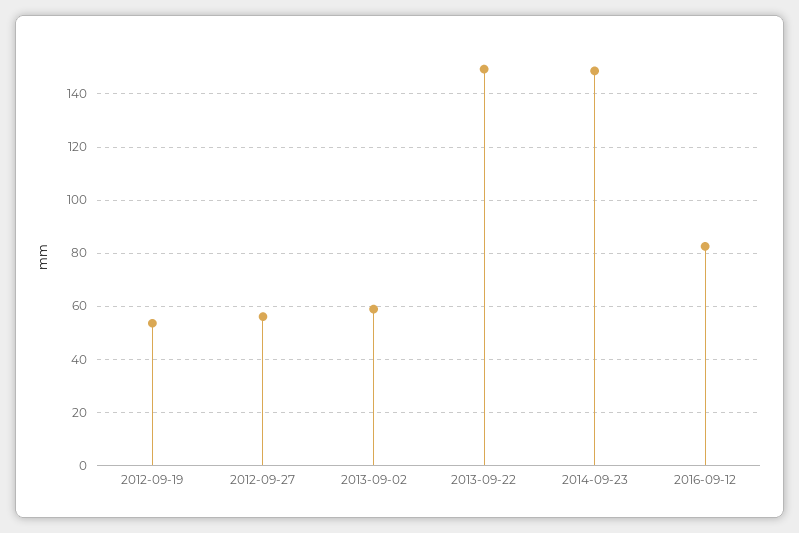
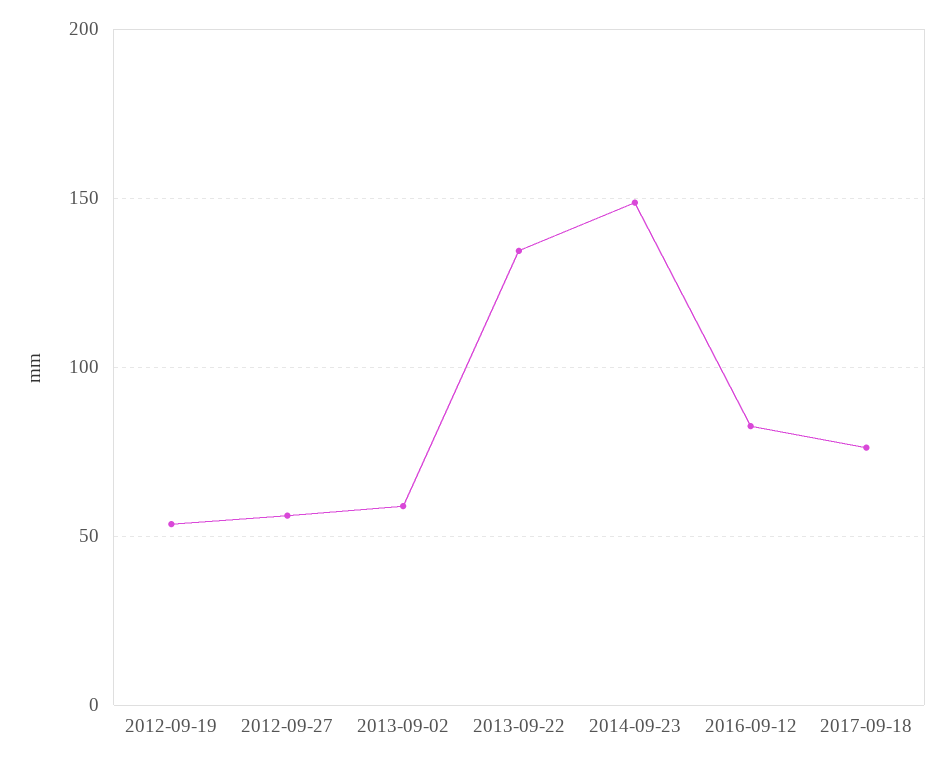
2013-09-22: 150 -> 135
2017-09-18: none -> 75

